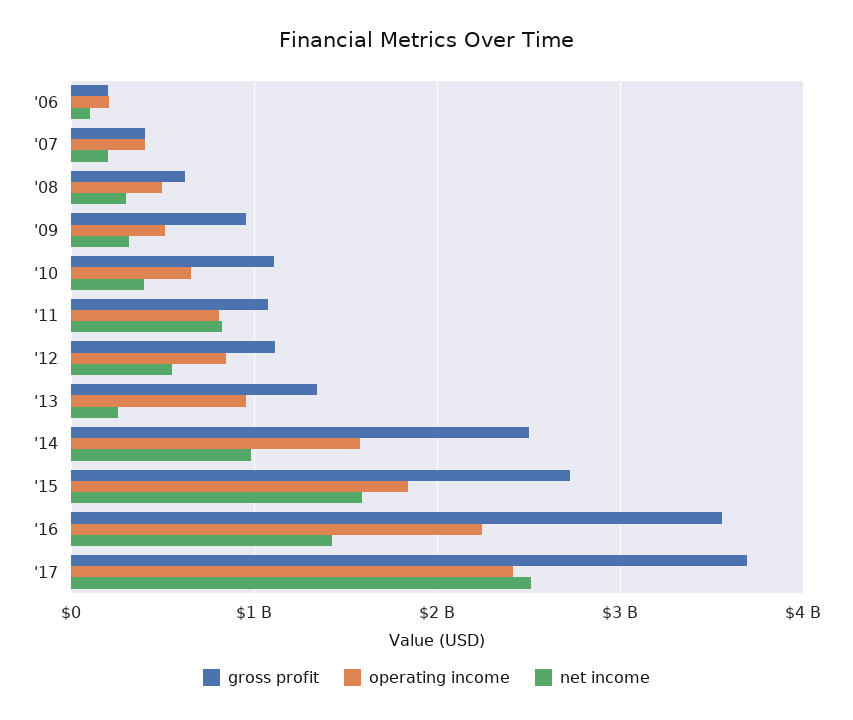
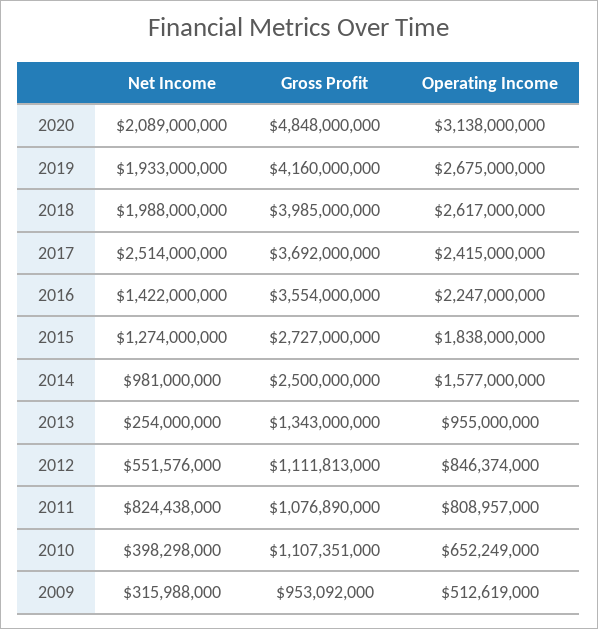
gross profit, '06: 200000000 -> none
operating income, '06: 200000000 -> none
net income, '06: 100000000 -> none
gross profit, '07: 400000000 -> none
operating income, '07: 400000000 -> none
net income, '07: 200000000 -> none
gross profit, '08: 600000000 -> none
operating income, '08: 500000000 -> none
net income, '08: 300000000 -> none
net income, '15: 1600000000 -> 1274000000
net income, 2020: none -> 2089000000
gross profit, 2020: none -> 4848000000
operating income, 2020: none -> 3138000000
net income, 2019: none -> 1933000000
gross profit, 2019: none -> 4160000000
operating income, 2019: none -> 2675000000
net income, 2018: none -> 1988000000
gross profit, 2018: none -> 3985000000
operating income, 2018: none -> 2617000000

